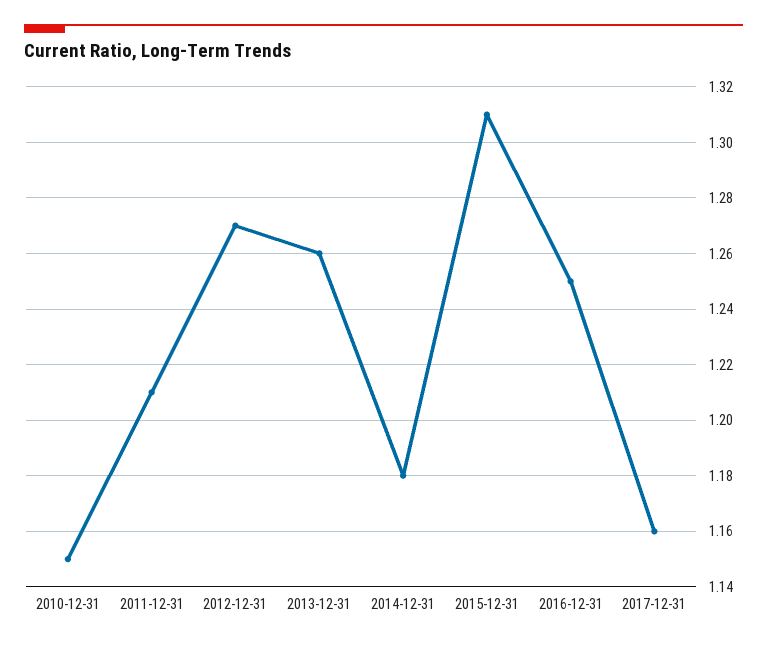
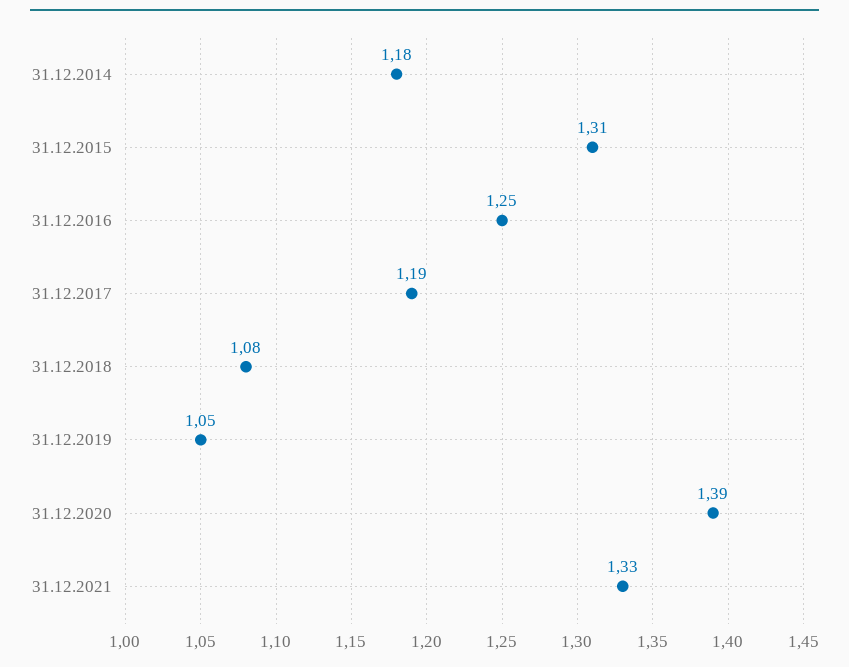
2010-12-31: 1.15 -> none
2011-12-31: 1.21 -> none
2012-12-31: 1.27 -> none
2013-12-31: 1.26 -> none
2017-12-31: 1.16 -> 1.19
31.12.2018: none -> 1.08
31.12.2019: none -> 1.05
31.12.2020: none -> 1.39
31.12.2021: none -> 1.33

